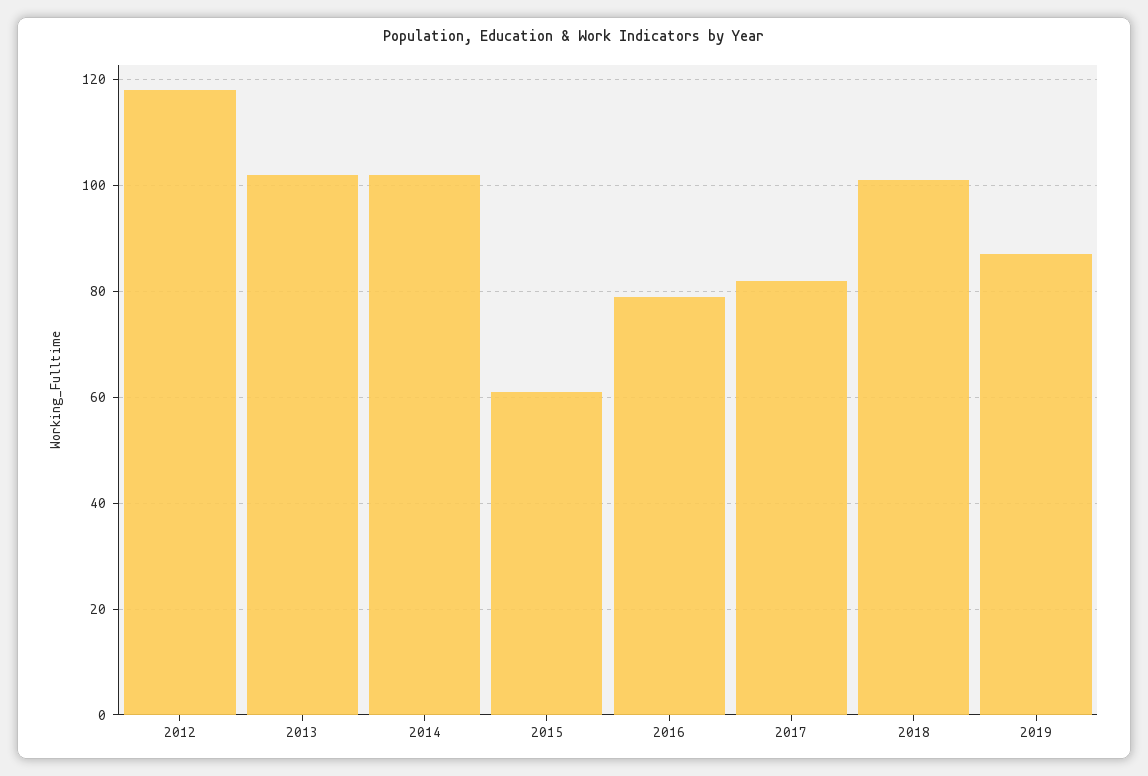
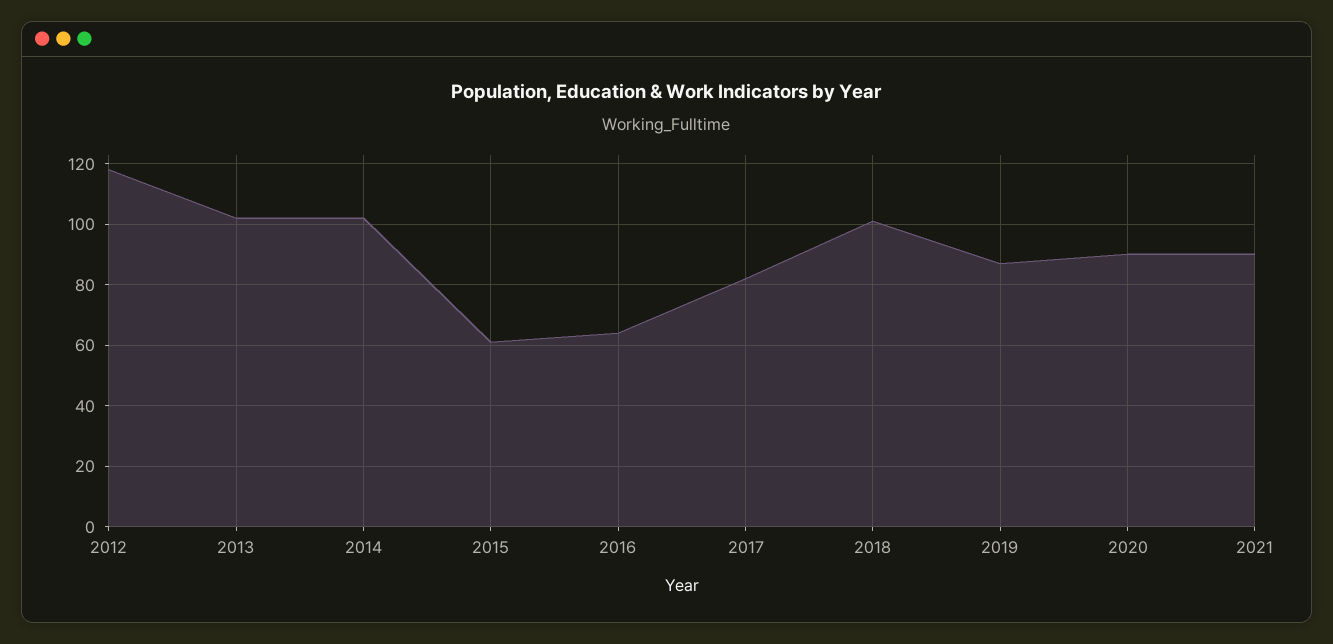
2016: 80 -> 65
2020: none -> 90
2021: none -> 90

